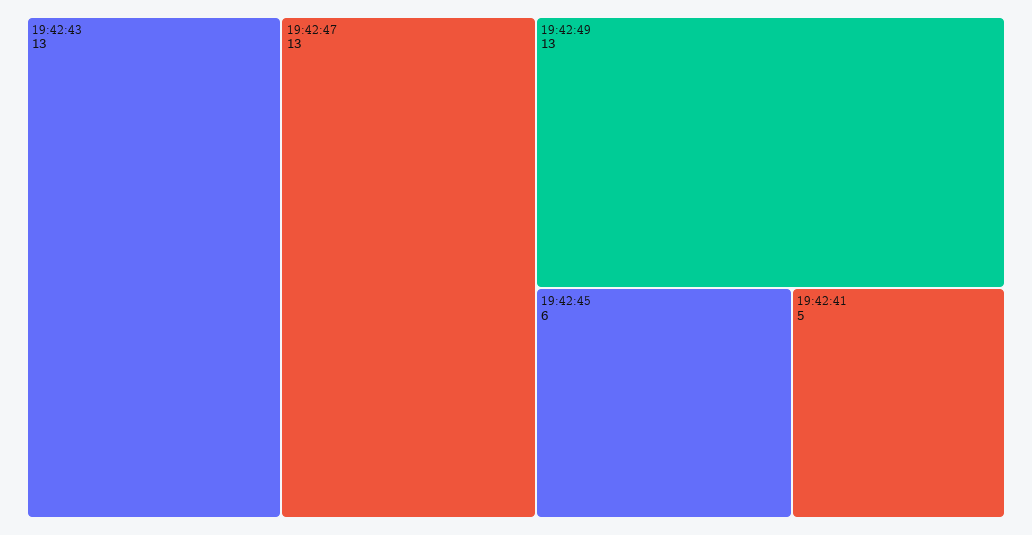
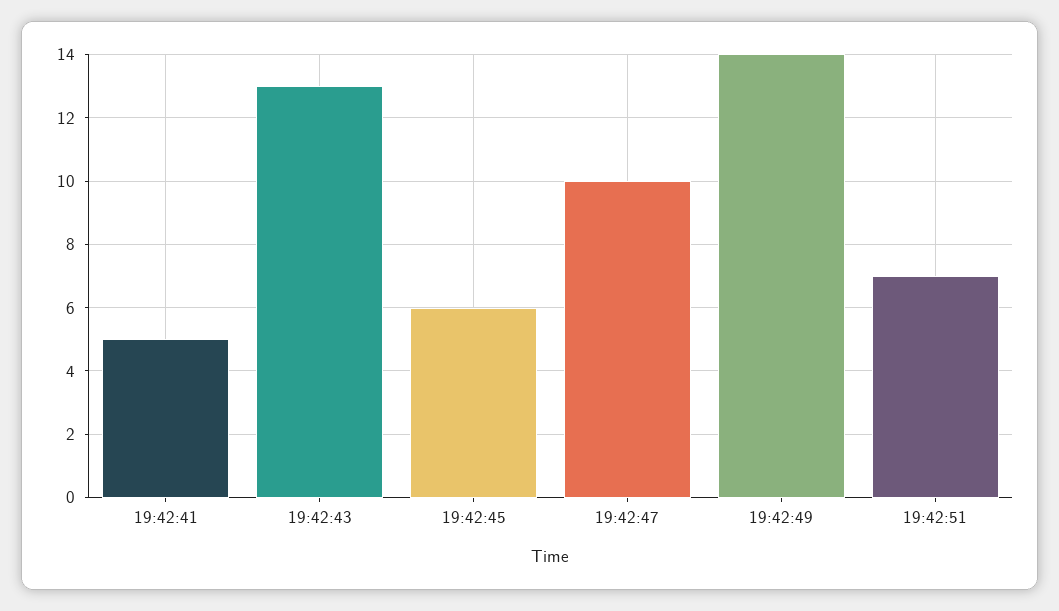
19:42:47: 13 -> 10
19:42:49: 13 -> 14
19:42:51: none -> 7

